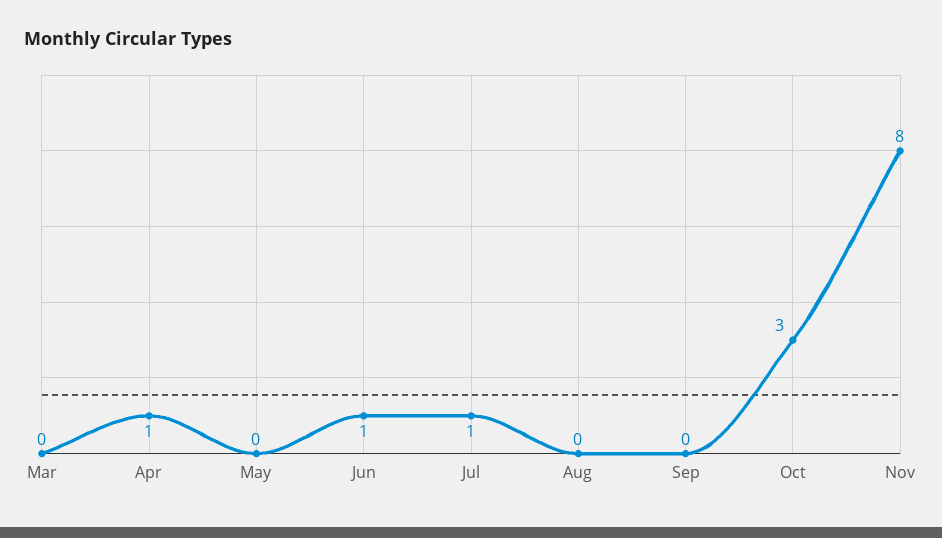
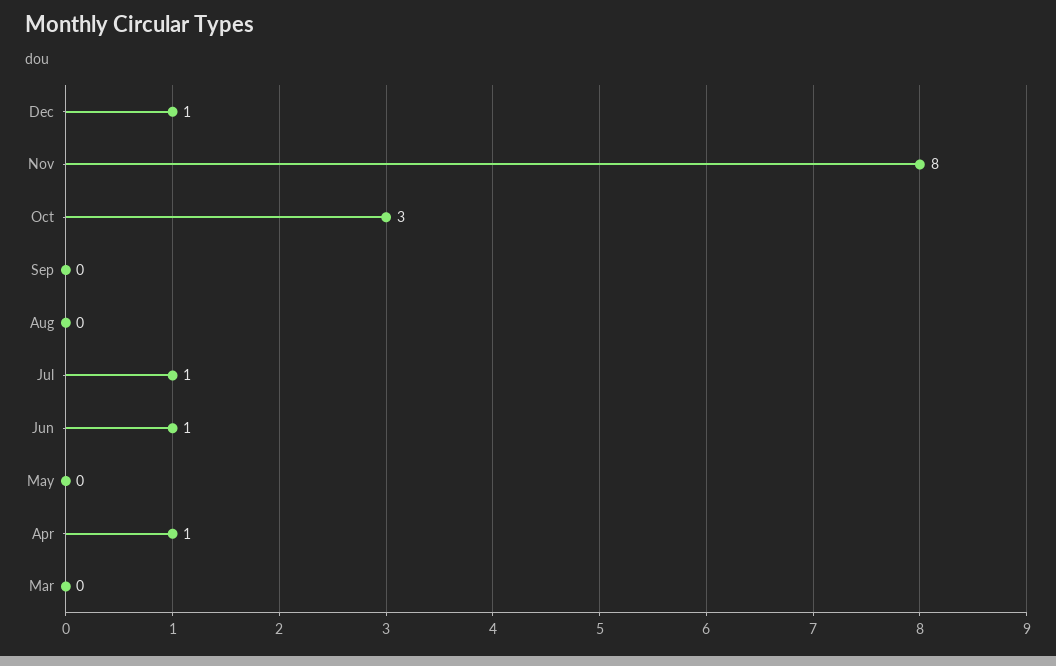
Dec: none -> 1

